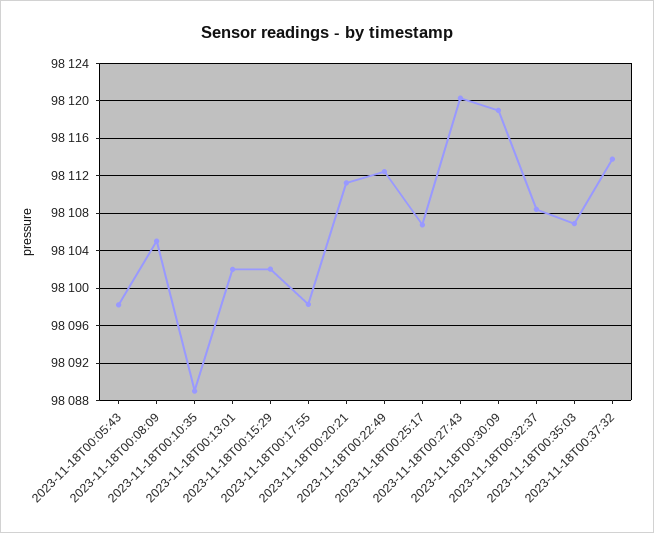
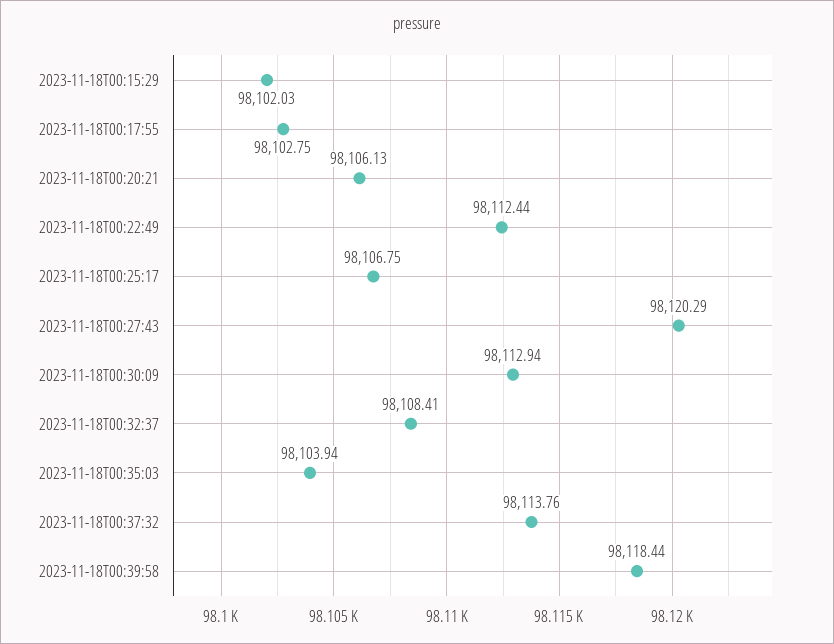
2023-11-18T00:05:43: 98098 -> none
2023-11-18T00:08:09: 98105 -> none
2023-11-18T00:10:35: 98089 -> none
2023-11-18T00:13:01: 98102 -> none
2023-11-18T00:17:55: 98098 -> 98102.75
2023-11-18T00:20:21: 98111 -> 98106.13
2023-11-18T00:30:09: 98119 -> 98112.94
2023-11-18T00:35:03: 98107 -> 98103.94
2023-11-18T00:39:58: none -> 98118.44

